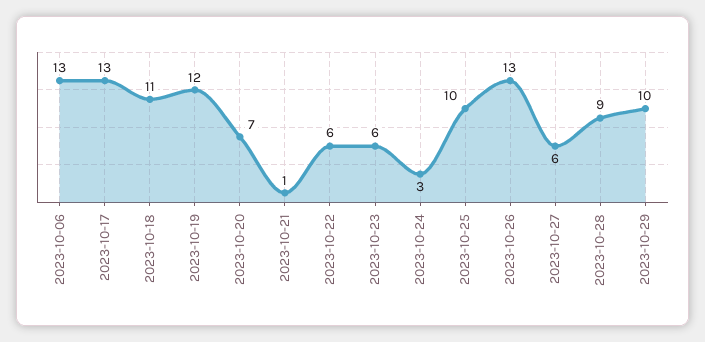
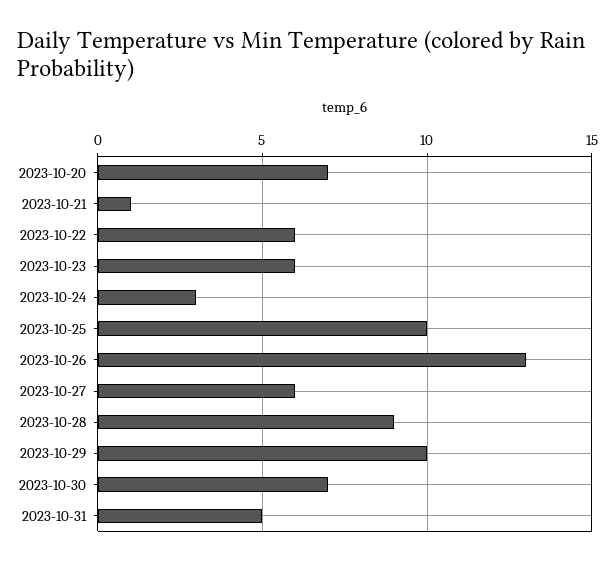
2023-10-06: 13 -> none
2023-10-17: 13 -> none
2023-10-18: 11 -> none
2023-10-19: 12 -> none
2023-10-30: none -> 7
2023-10-31: none -> 5

